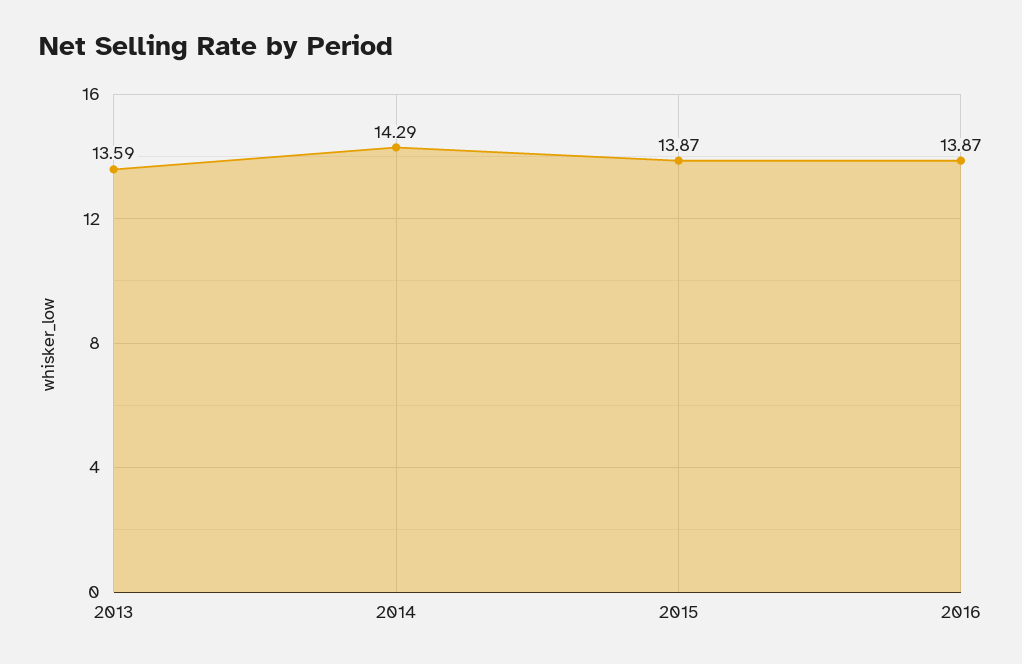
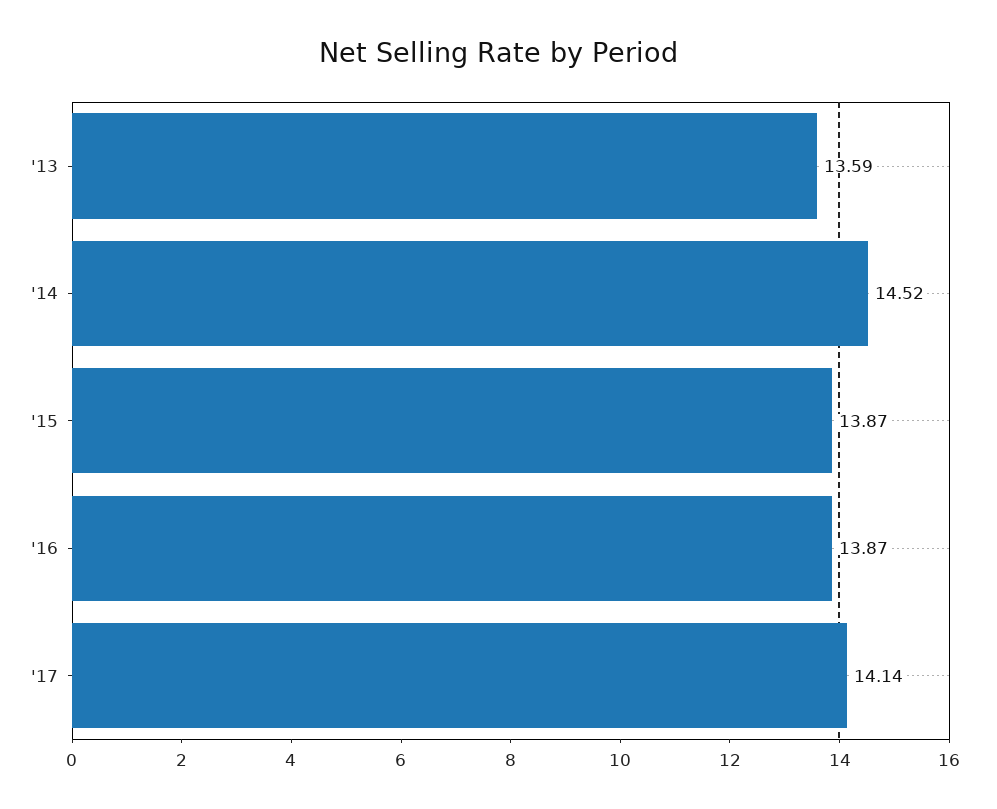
2014: 14.29 -> 14.52
'17: none -> 14.14

